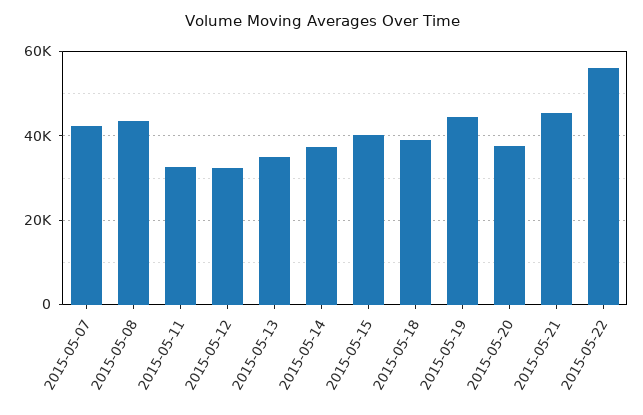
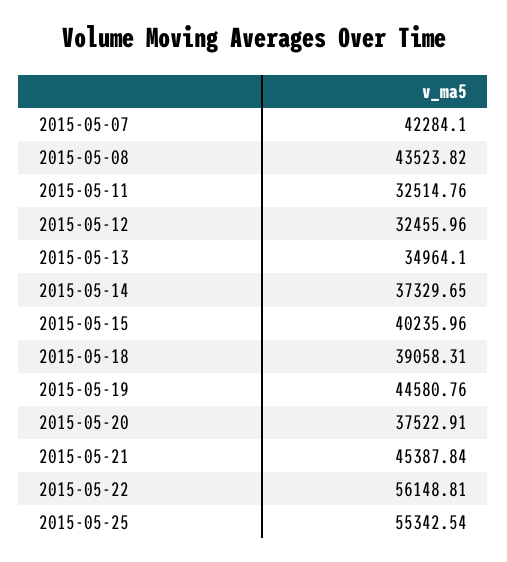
2015-05-25: none -> 55342.54

